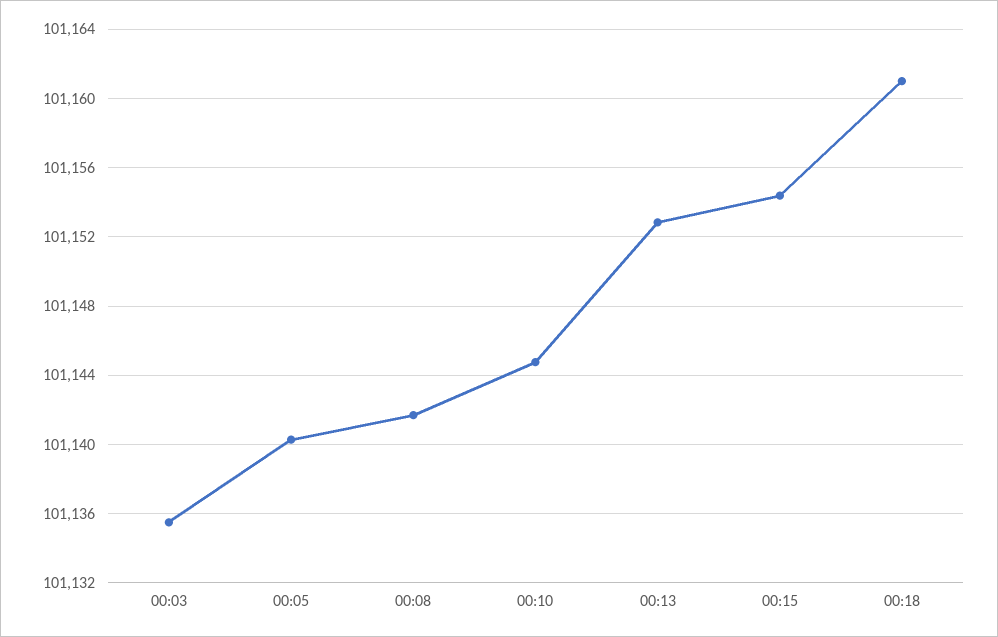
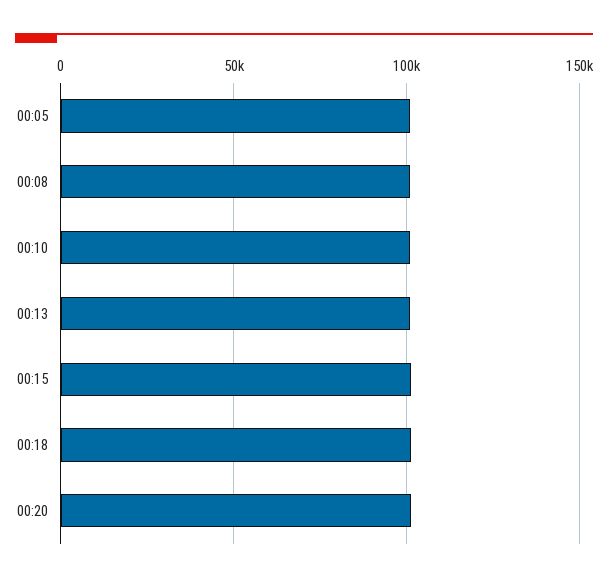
00:03: 101135.5 -> none
00:20: none -> 100000

